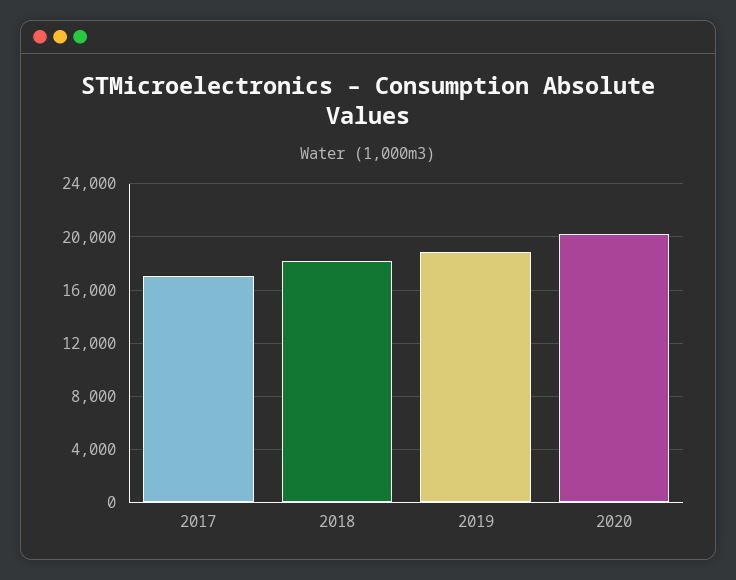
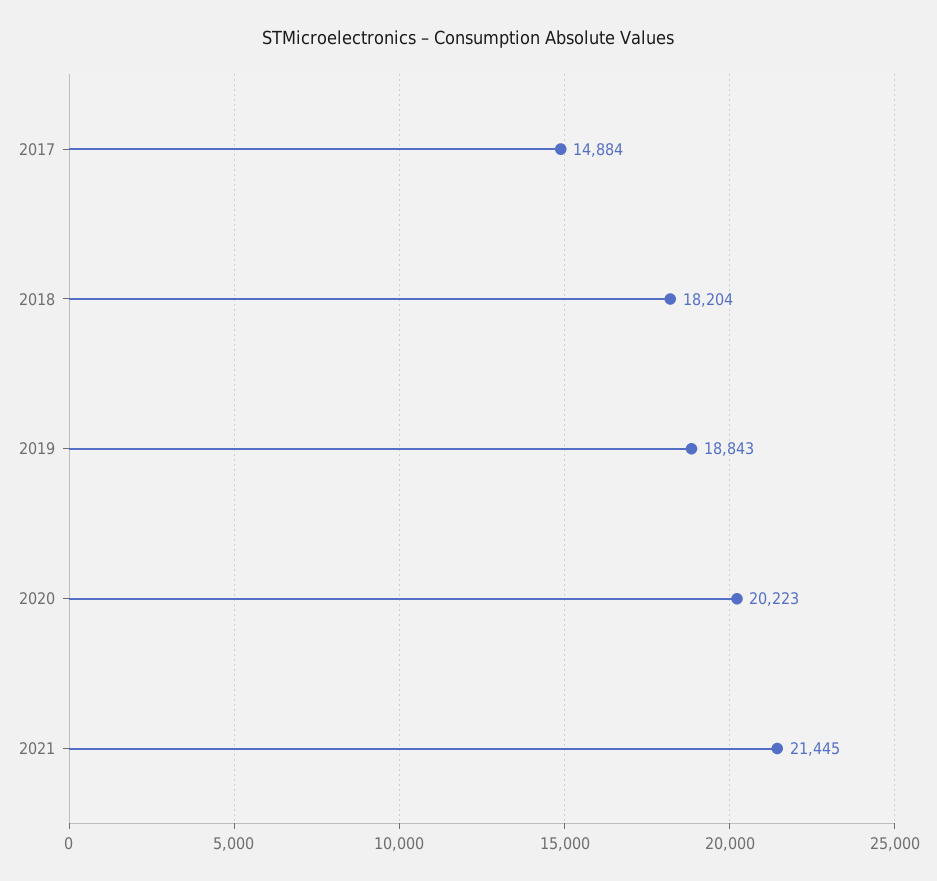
2017: 17000 -> 14884
2021: none -> 21445

